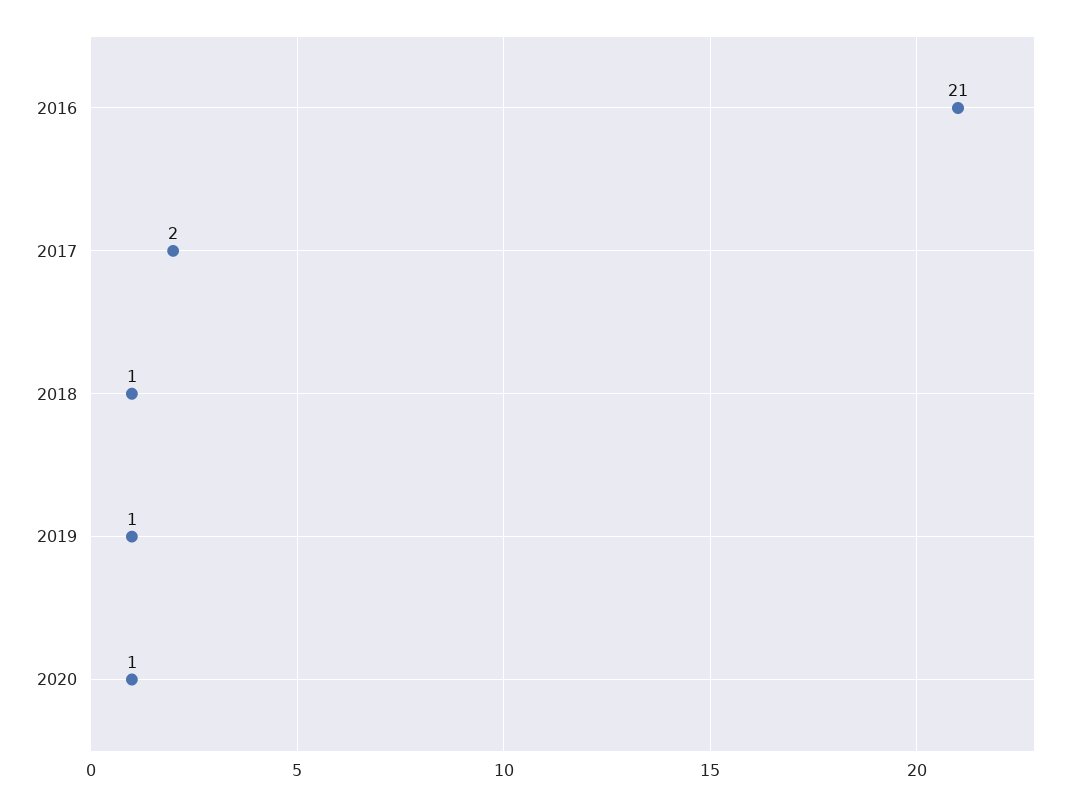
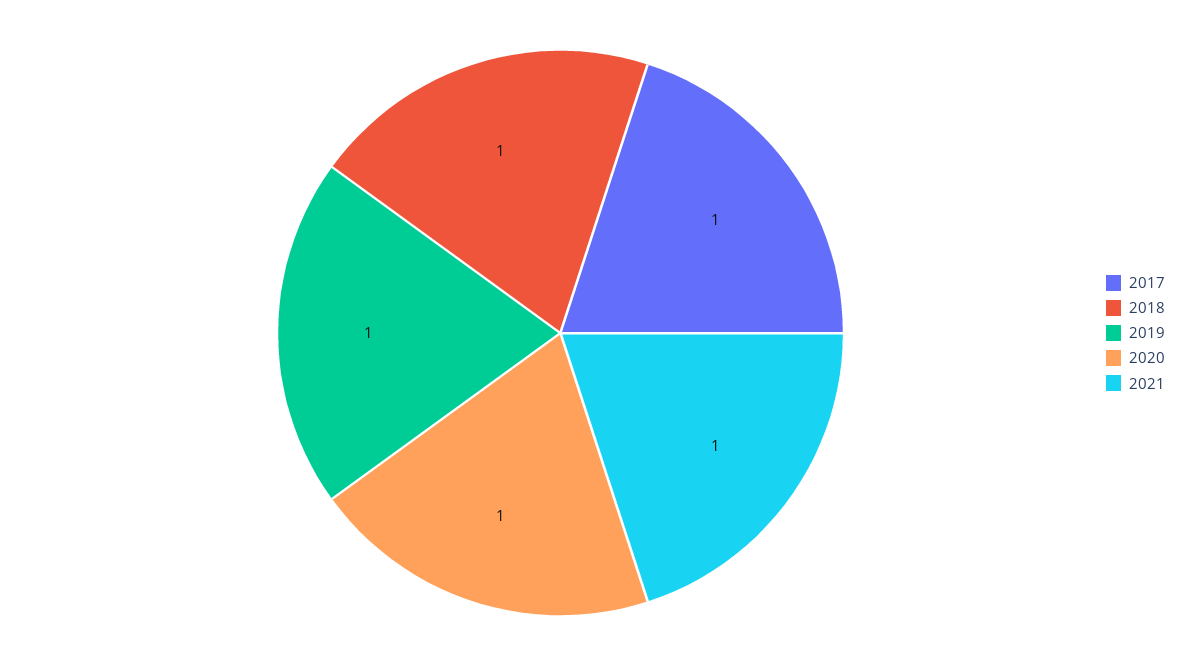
2016: 21 -> none
2017: 2 -> 1
2021: none -> 1

